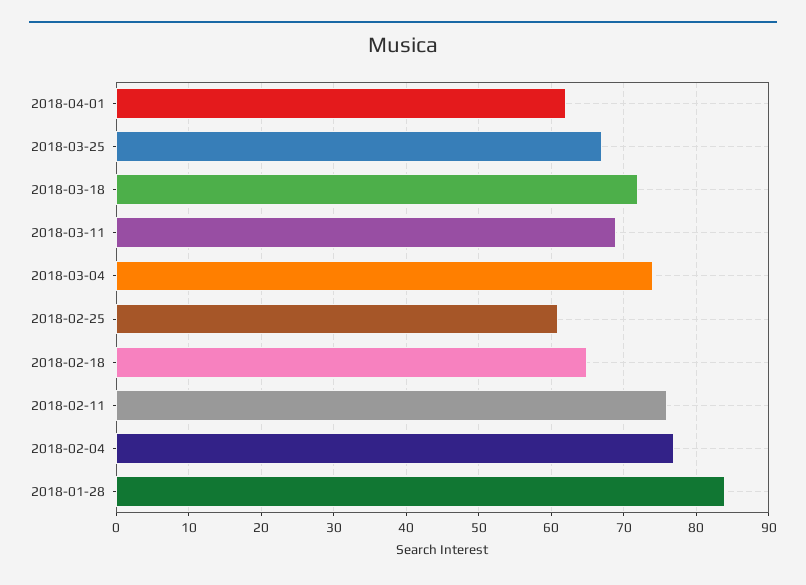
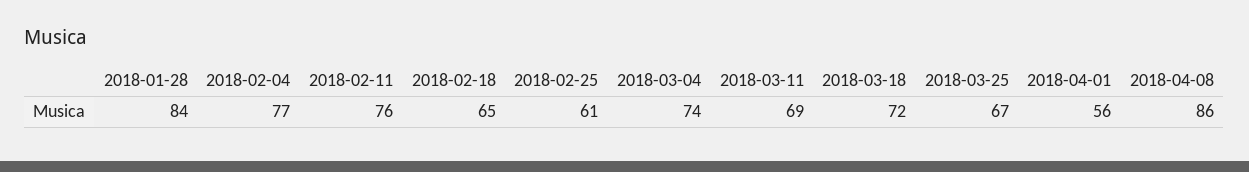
2018-04-01: 62 -> 56
2018-04-08: none -> 86

